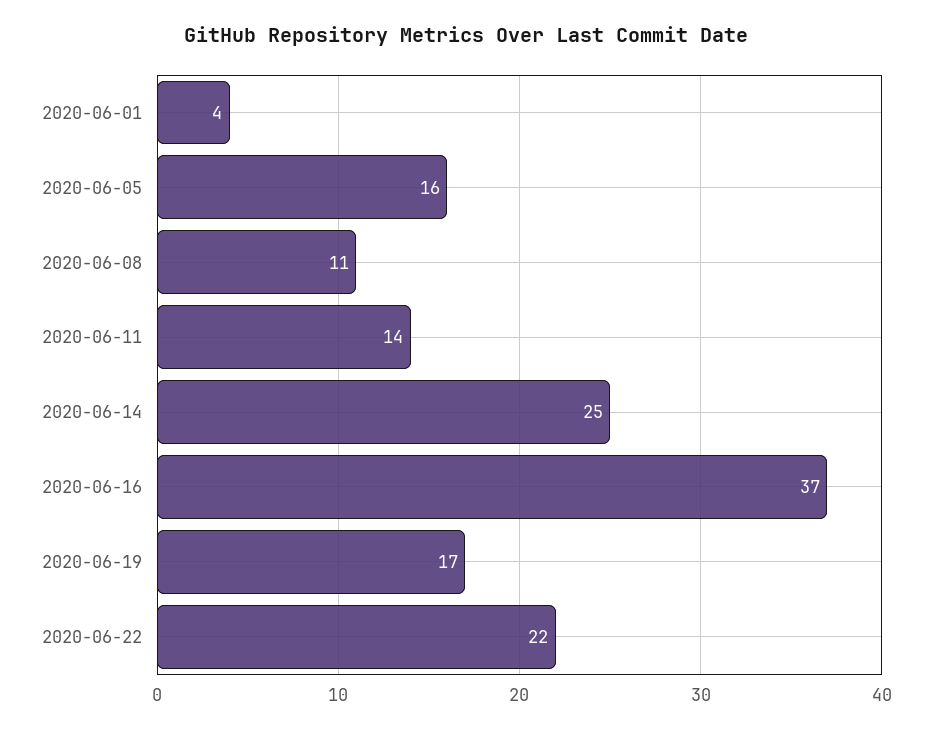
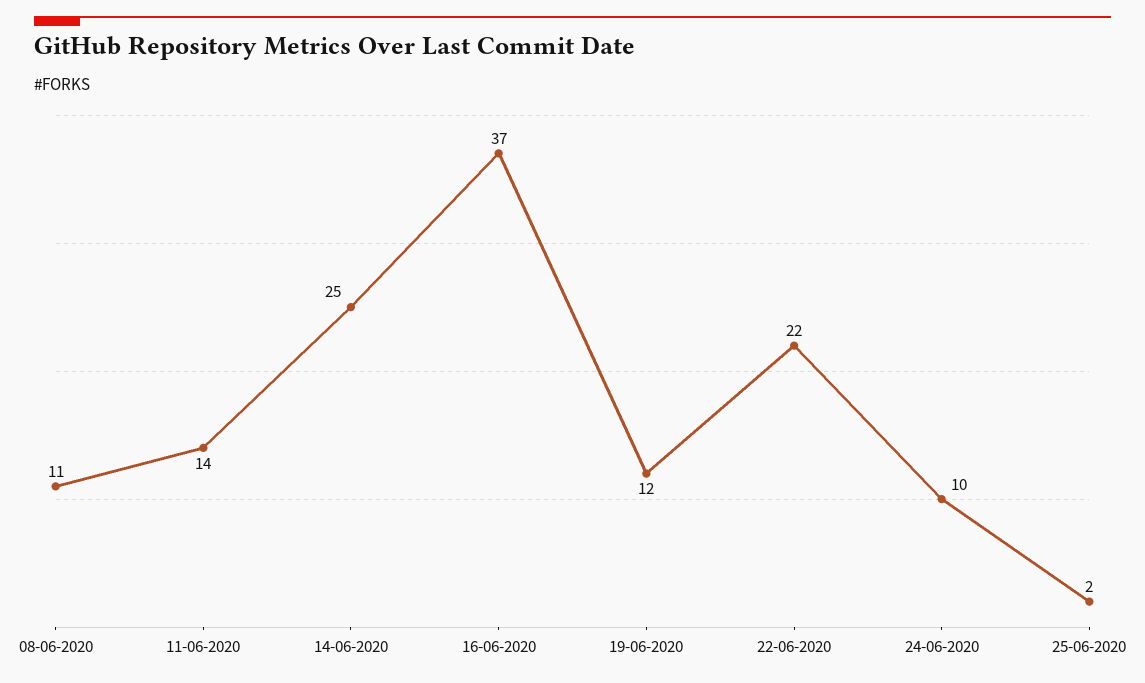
2020-06-01: 4 -> none
2020-06-05: 16 -> none
2020-06-19: 17 -> 12
24-06-2020: none -> 10
25-06-2020: none -> 2

